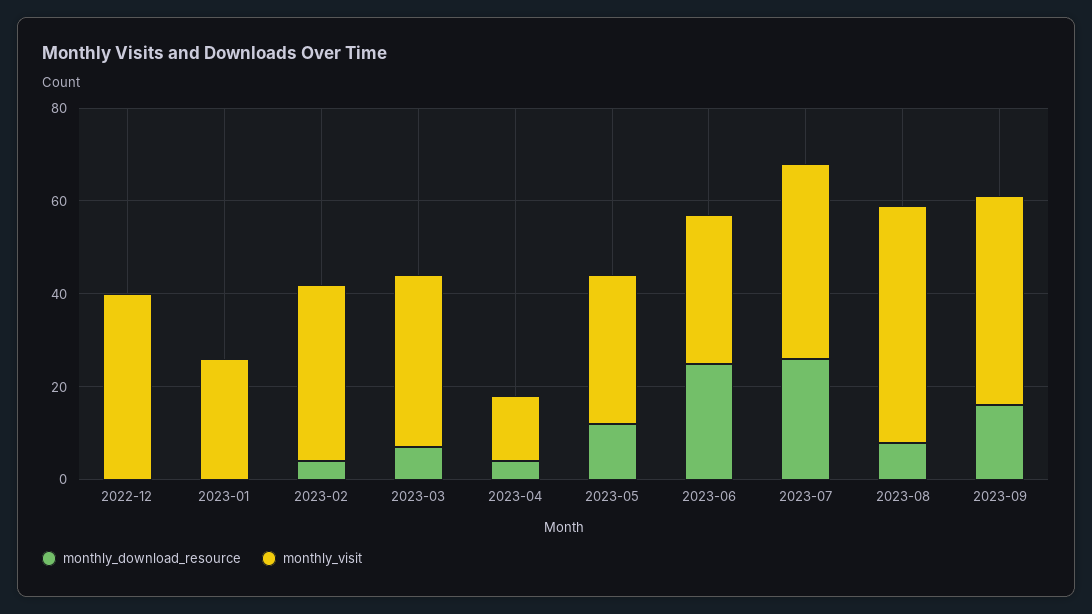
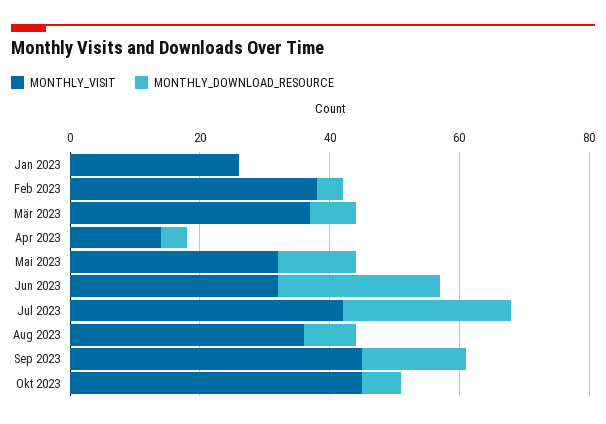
monthly_download_resource, 2022-12: 0 -> none
monthly_visit, 2022-12: 40 -> none
monthly_visit, 2023-08: 50 -> 35
monthly_visit, Okt 2023: none -> 45
monthly_download_resource, Okt 2023: none -> 5

